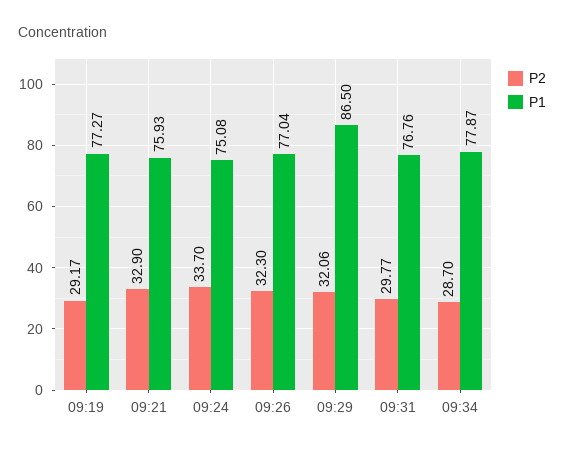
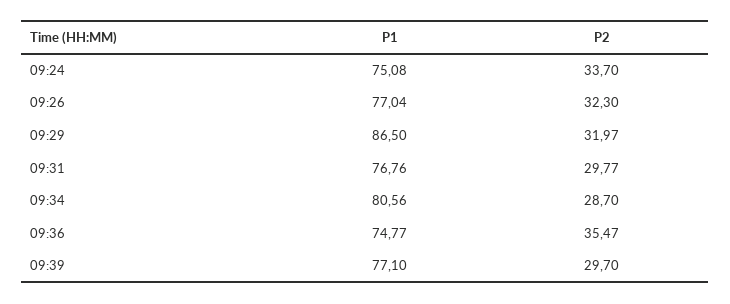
P2, 09:19: 29.17 -> none
P1, 09:19: 77.27 -> none
P2, 09:21: 32.9 -> none
P1, 09:21: 75.93 -> none
P2, 09:29: 32.06 -> 31.97
P1, 09:34: 77.87 -> 80.56
P1, 09:36: none -> 74.77
P2, 09:36: none -> 35.47
P1, 09:39: none -> 77.1
P2, 09:39: none -> 29.7

